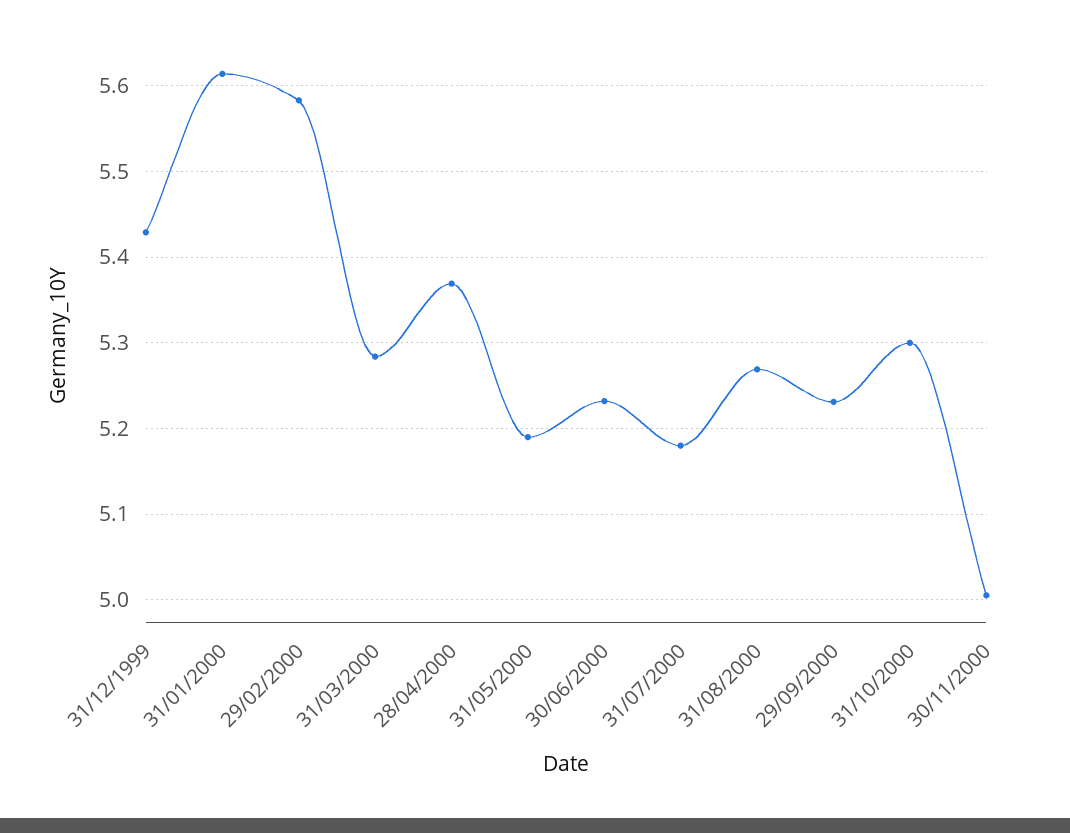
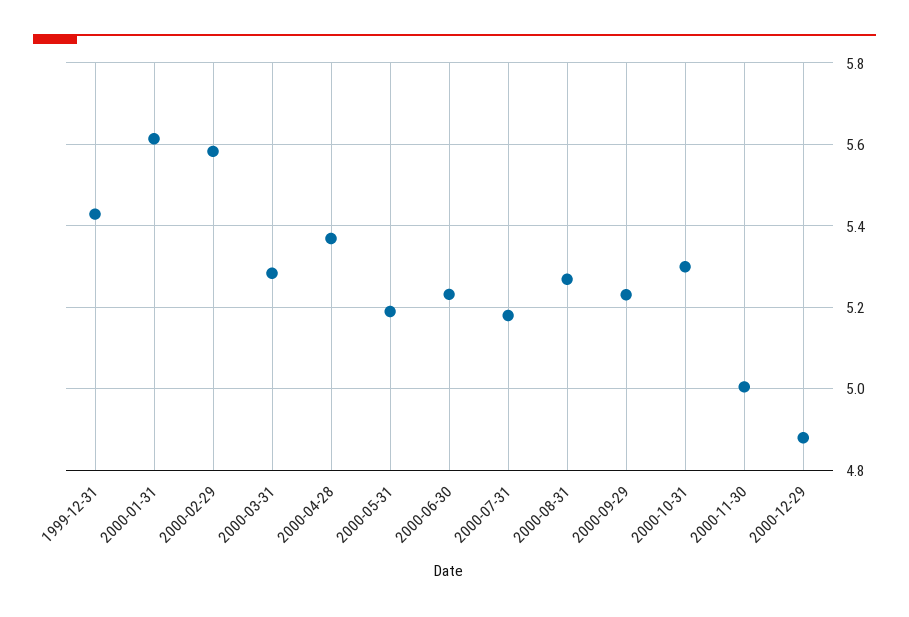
2000-12-29: none -> 4.88

